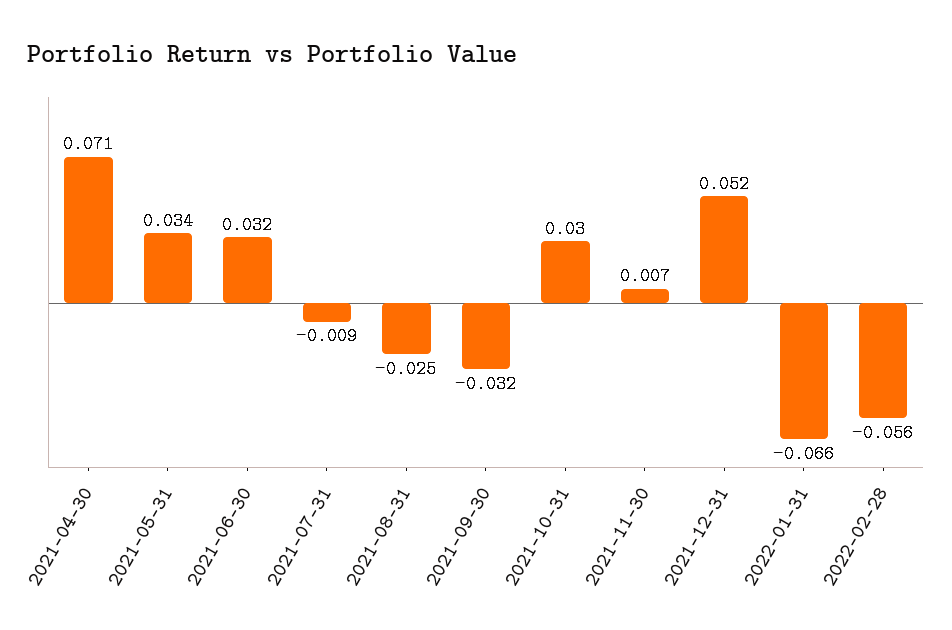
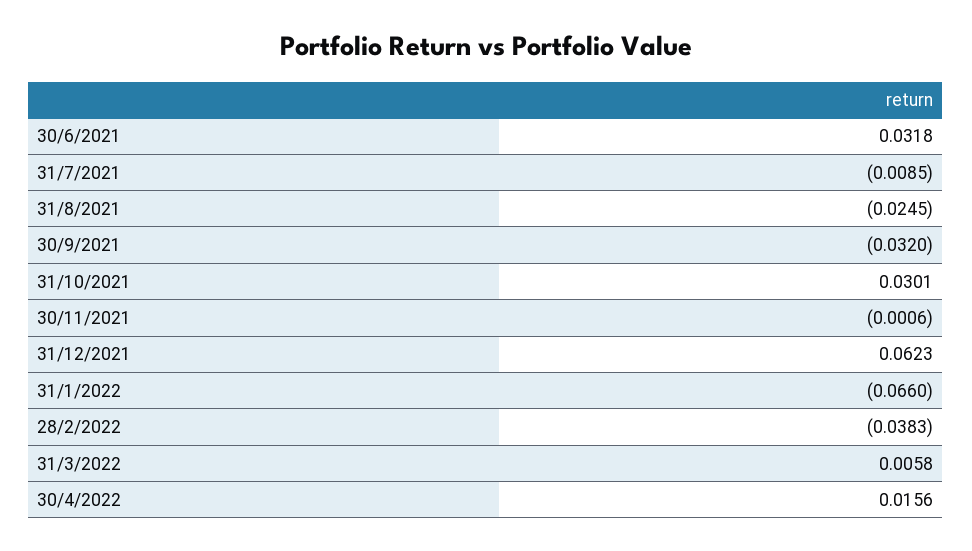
2021-04-30: 0.071 -> none
2021-05-31: 0.034 -> none
2021-11-30: 0.007 -> -0.0006
2021-12-31: 0.052 -> 0.0623
2022-02-28: -0.056 -> -0.0383
31/3/2022: none -> 0.0058
30/4/2022: none -> 0.0156

